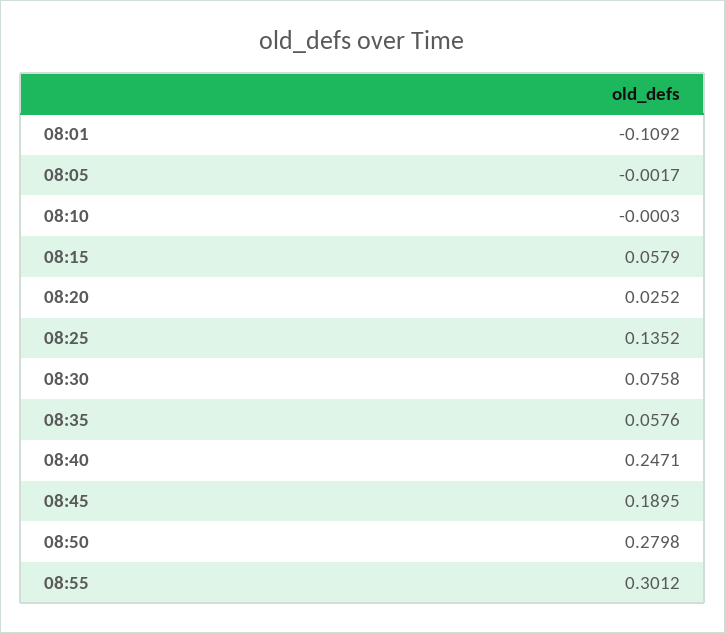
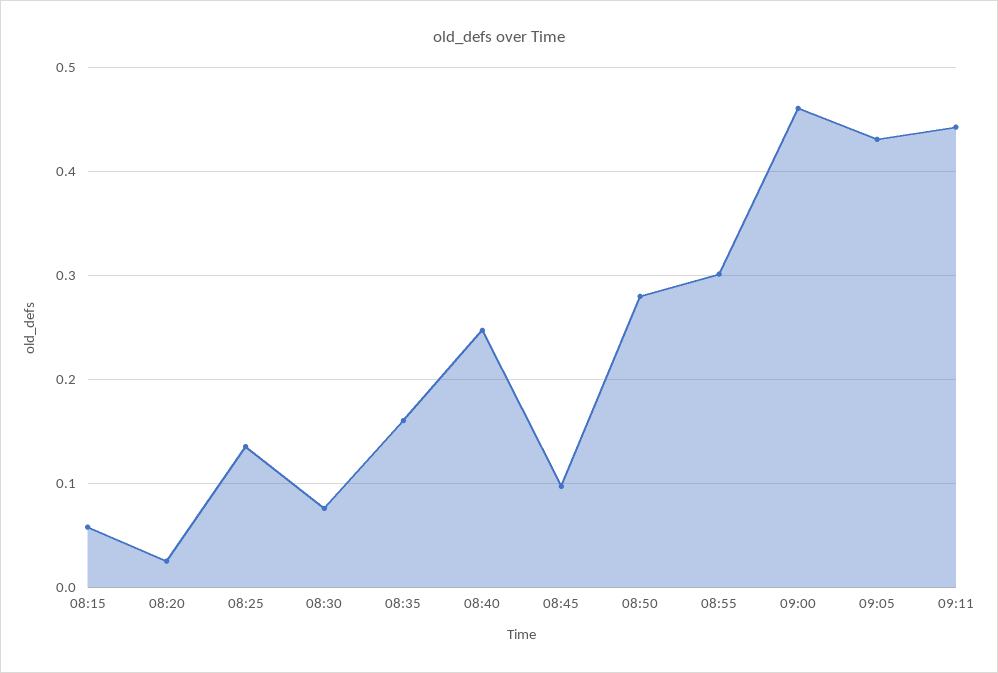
08:01: -0.1092 -> none
08:05: -0.0017 -> none
08:10: -0.0003 -> none
08:35: 0.0576 -> 0.16
08:45: 0.1895 -> 0.1
09:00: none -> 0.46
09:05: none -> 0.43
09:11: none -> 0.44

